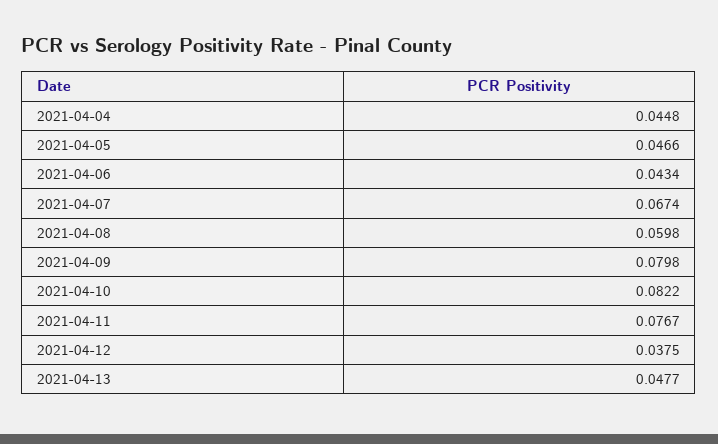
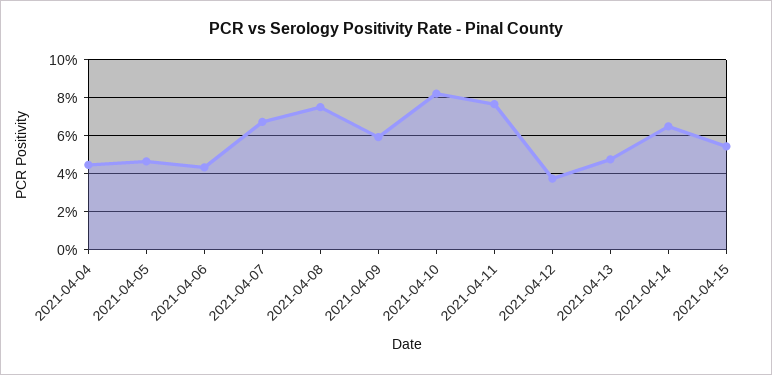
2021-04-08: 0.0598 -> 0.075
2021-04-09: 0.0798 -> 0.06
2021-04-14: none -> 0.065
2021-04-15: none -> 0.055

